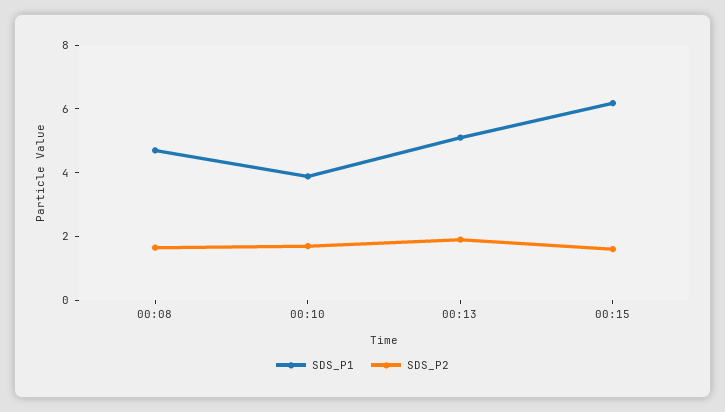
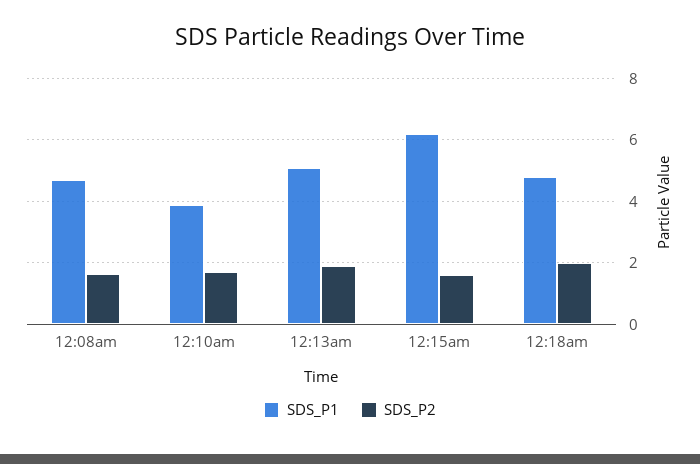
SDS_P1, 12:18am: none -> 4.8
SDS_P2, 12:18am: none -> 2

